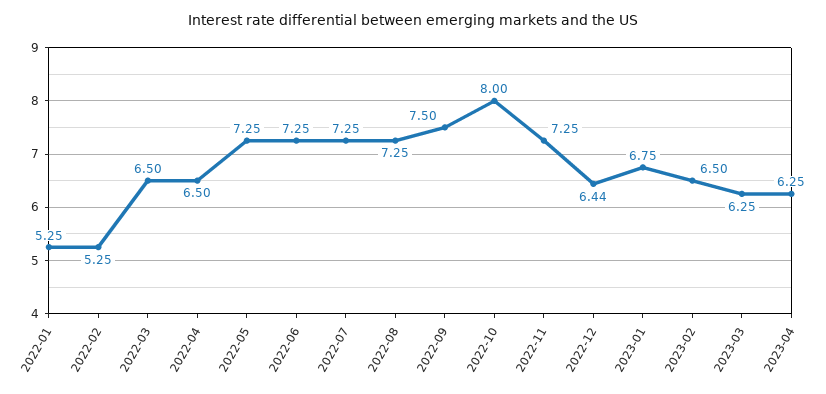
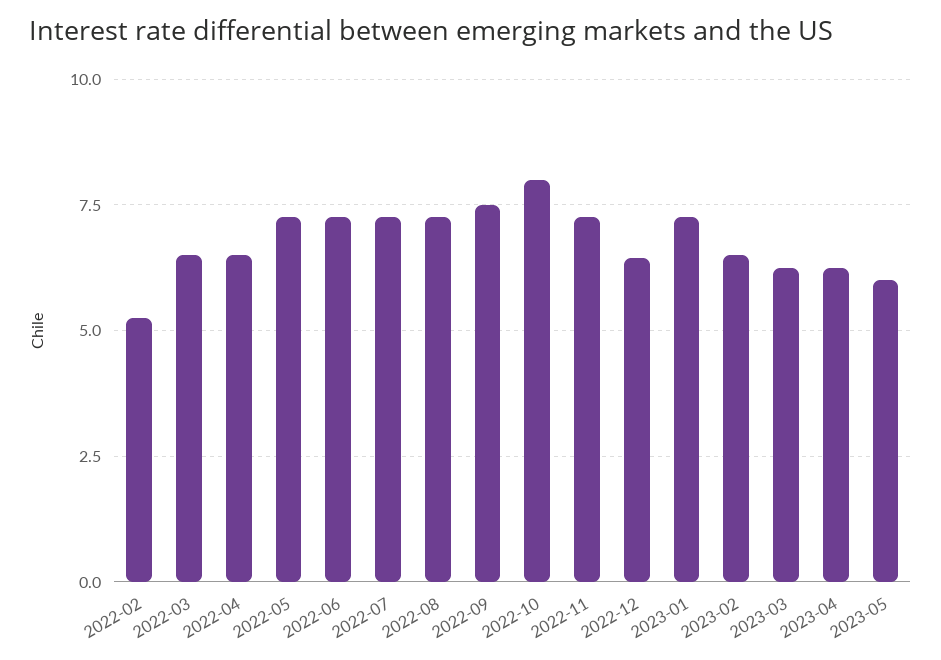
2022-01: 5.25 -> none
2023-01: 6.75 -> 7.25
2023-05: none -> 6

